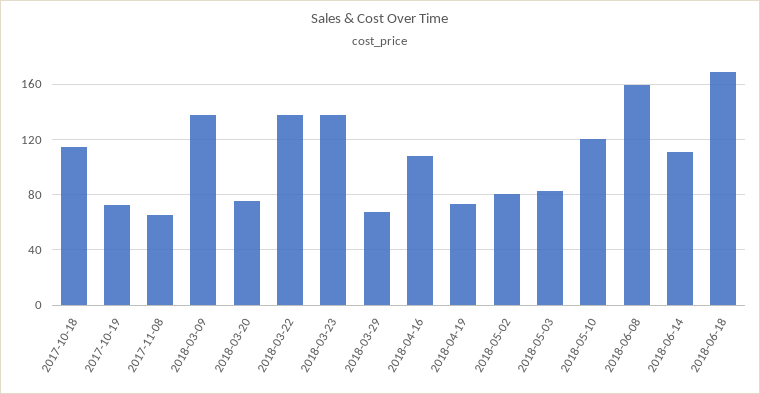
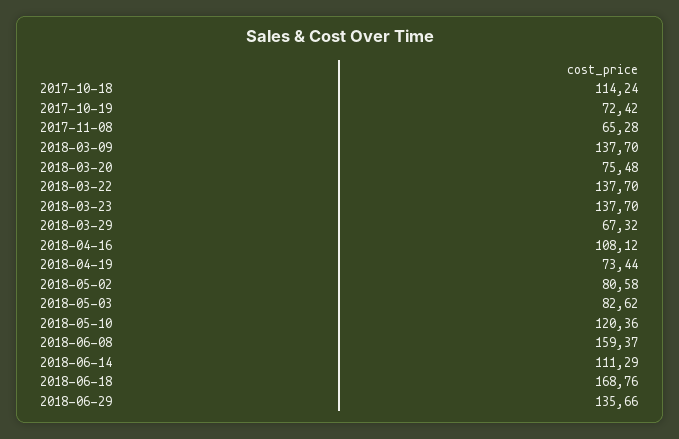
2018-06-29: none -> 135.66

